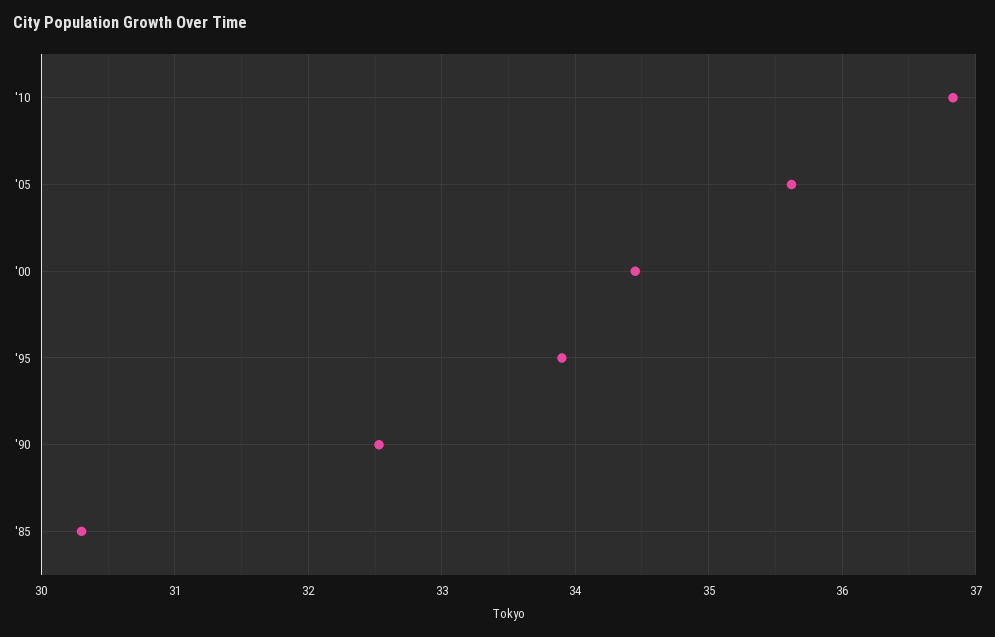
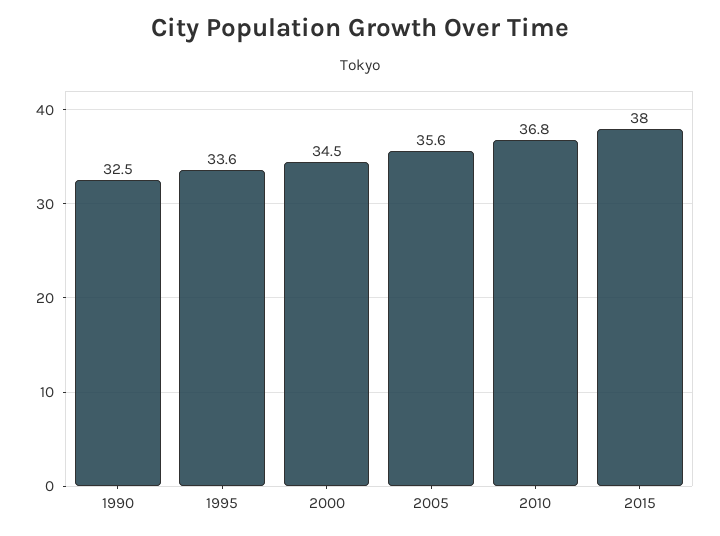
'95: 33.9 -> 33.6
'85: 30.3 -> none
2015: none -> 38

